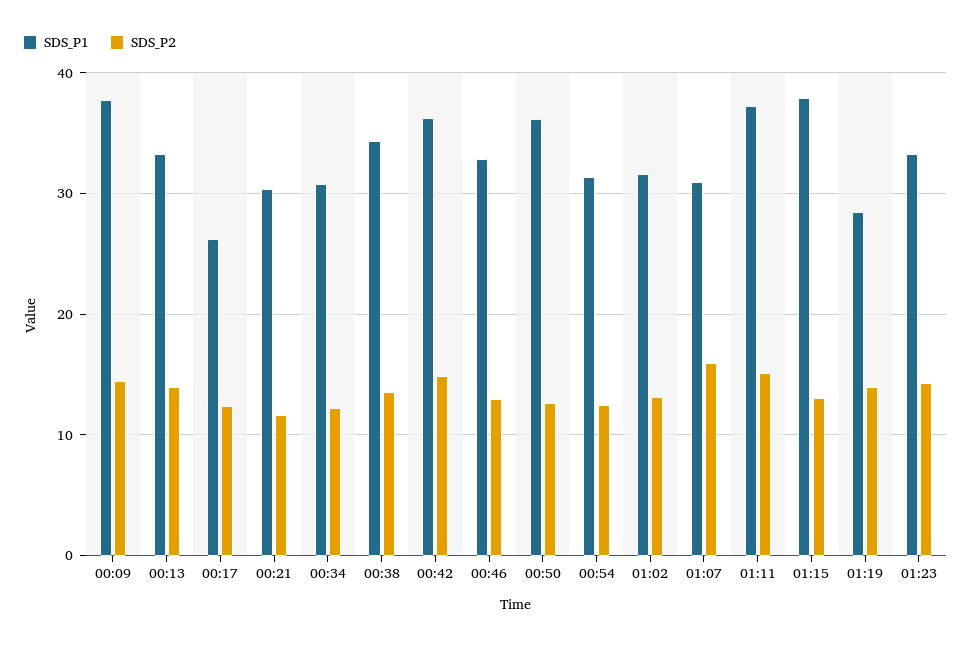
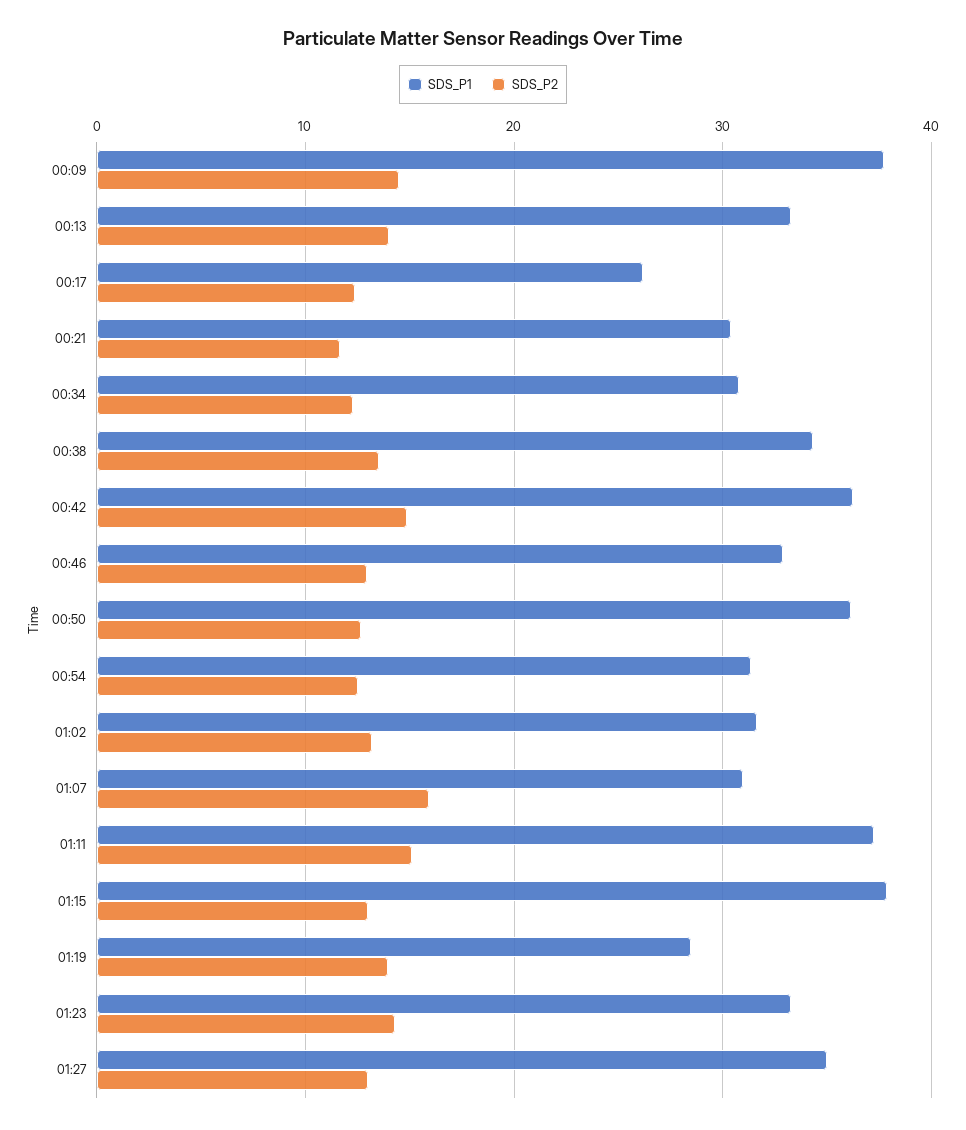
SDS_P1, 01:27: none -> 35
SDS_P2, 01:27: none -> 13

